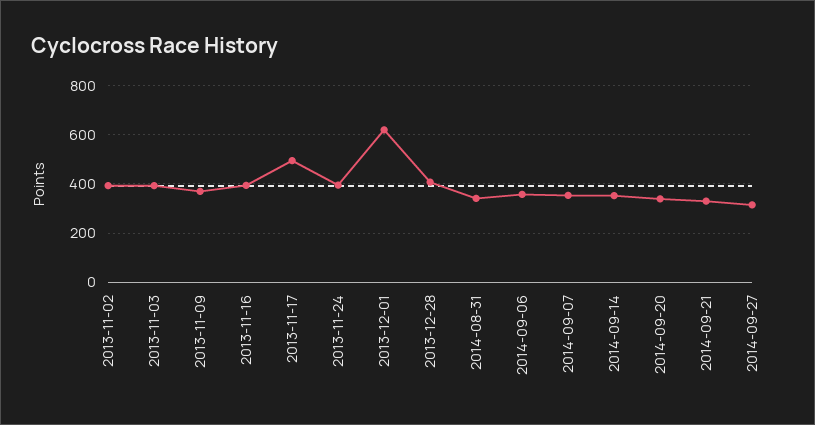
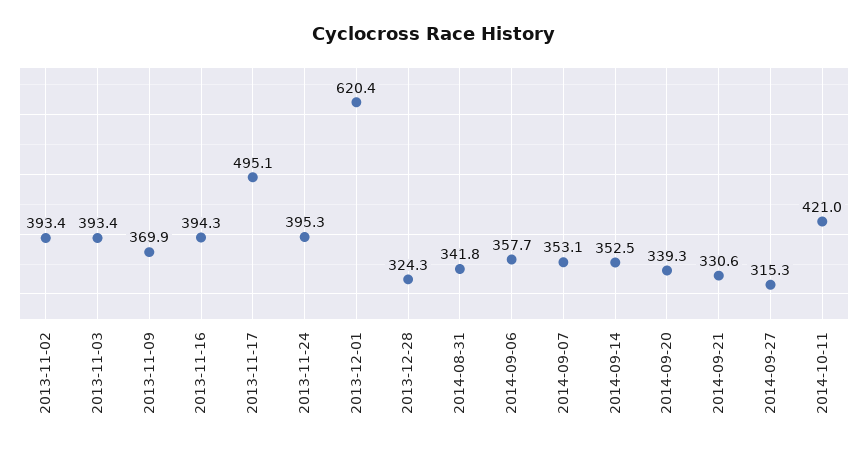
2013-12-28: 400 -> 324.3
2014-10-11: none -> 421

